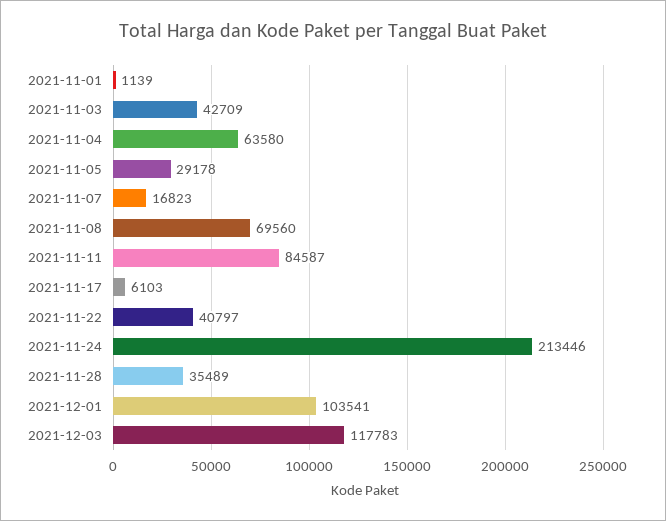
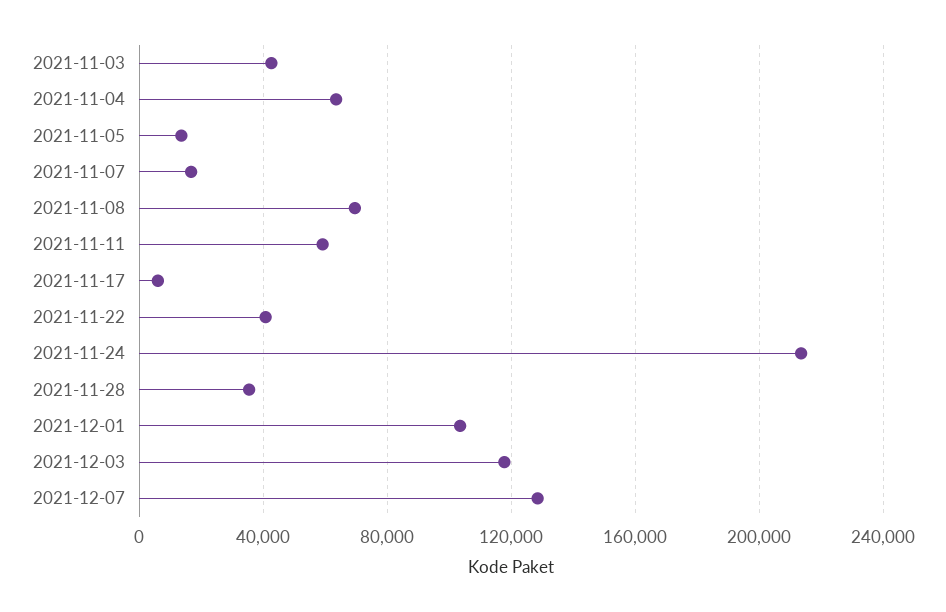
2021-11-01: 1139 -> none
2021-11-05: 29178 -> 15000
2021-11-11: 84587 -> 60000
2021-12-07: none -> 130000

